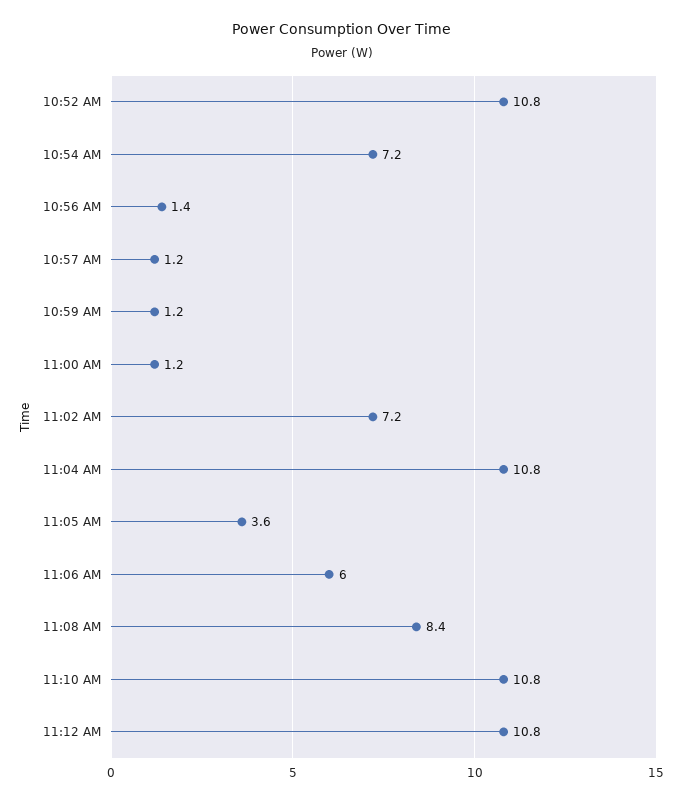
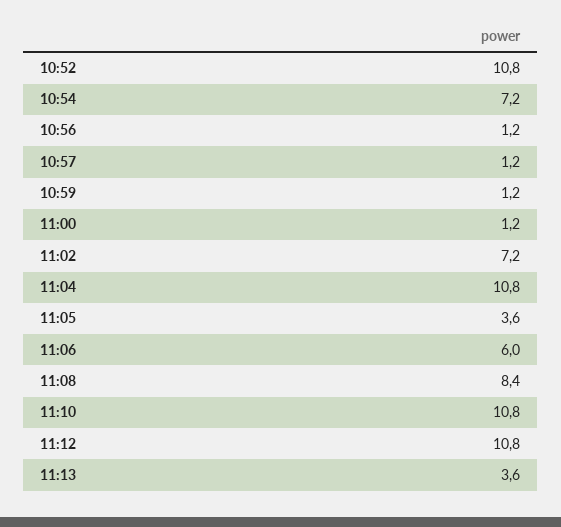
10:56 AM: 1.4 -> 1.2
11:13: none -> 3.6

